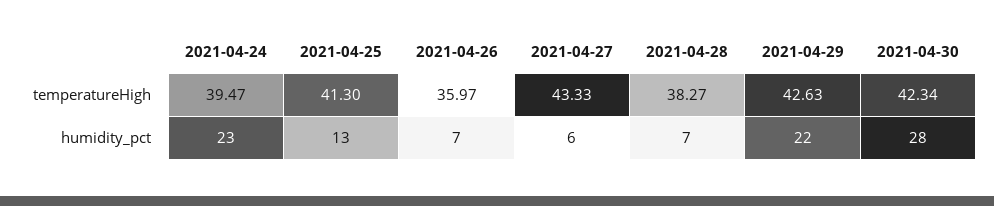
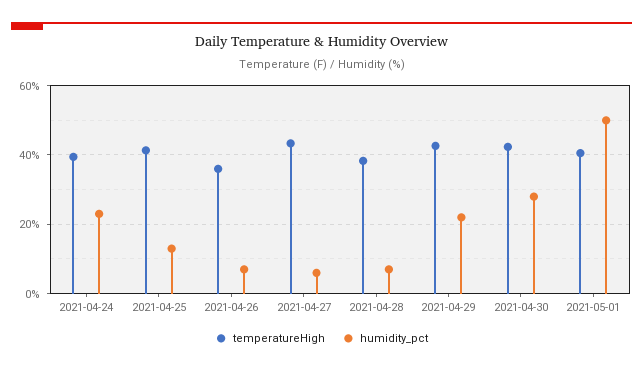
temperatureHigh, 2021-05-01: none -> 40
humidity_pct, 2021-05-01: none -> 50

